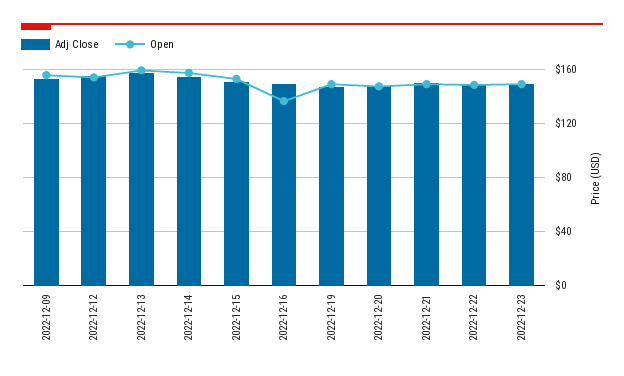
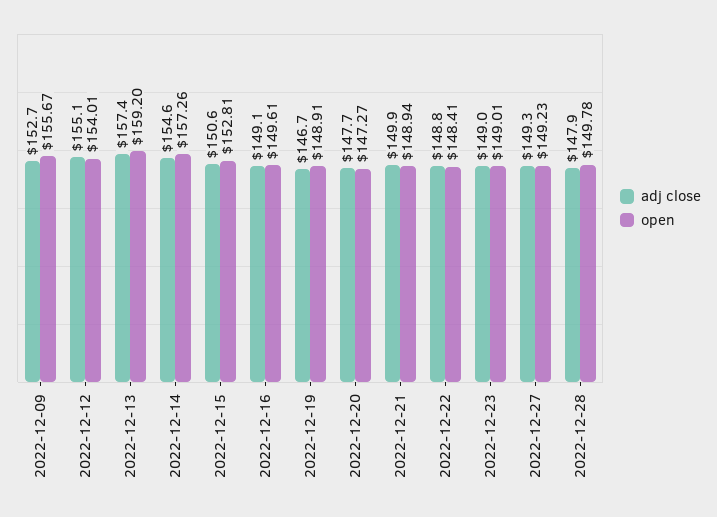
Open, 2022-12-16: 135 -> 149.61
Adj Close, 2022-12-27: none -> 149.3
Open, 2022-12-27: none -> 149.23
Adj Close, 2022-12-28: none -> 147.9
Open, 2022-12-28: none -> 149.78

